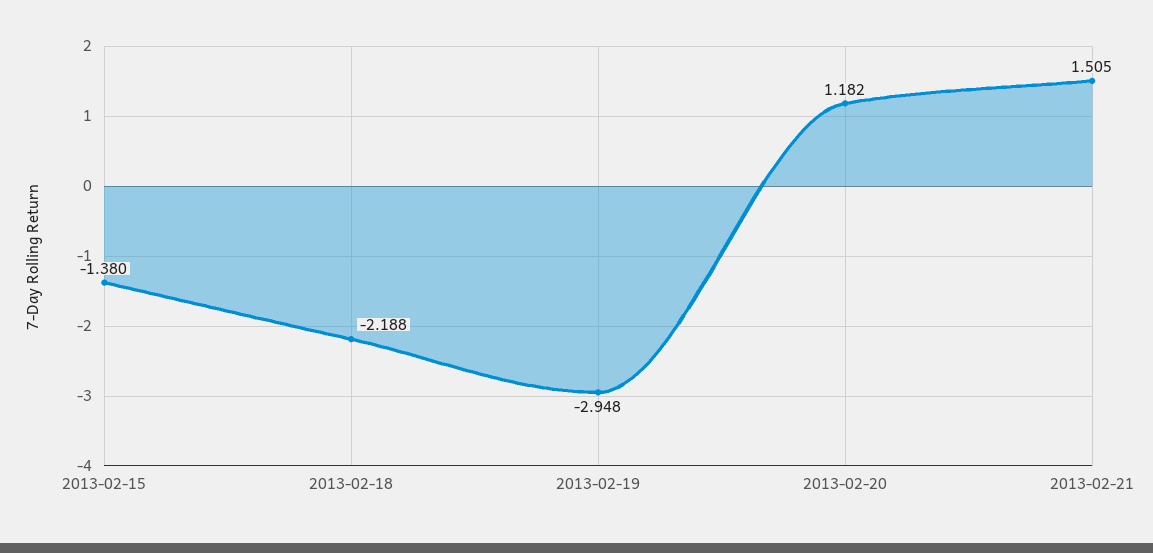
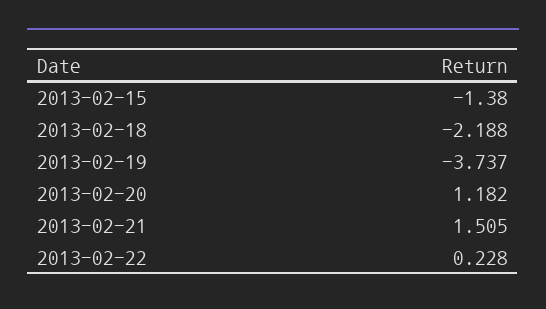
2013-02-19: -2.948 -> -3.737
2013-02-22: none -> 0.228

